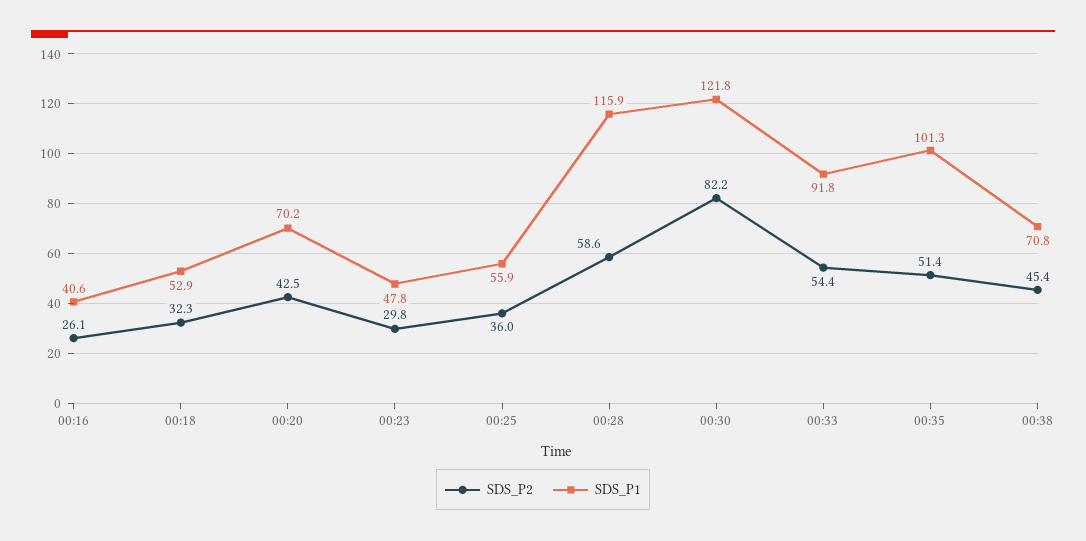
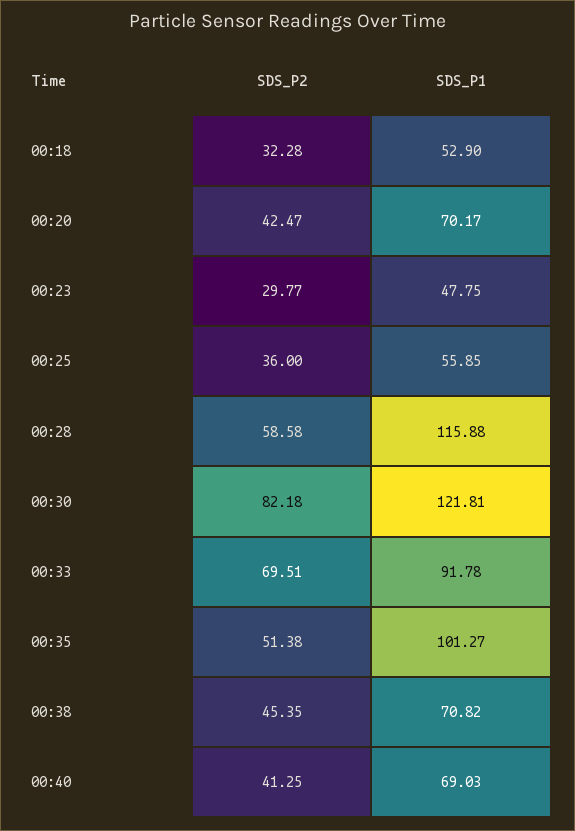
SDS_P2, 00:16: 26.1 -> none
SDS_P1, 00:16: 40.6 -> none
SDS_P2, 00:33: 54.4 -> 69.51
SDS_P2, 00:40: none -> 41.25
SDS_P1, 00:40: none -> 69.03

